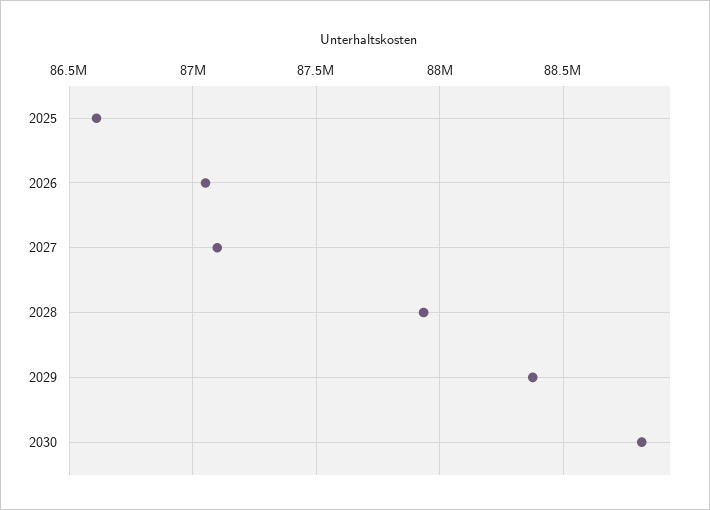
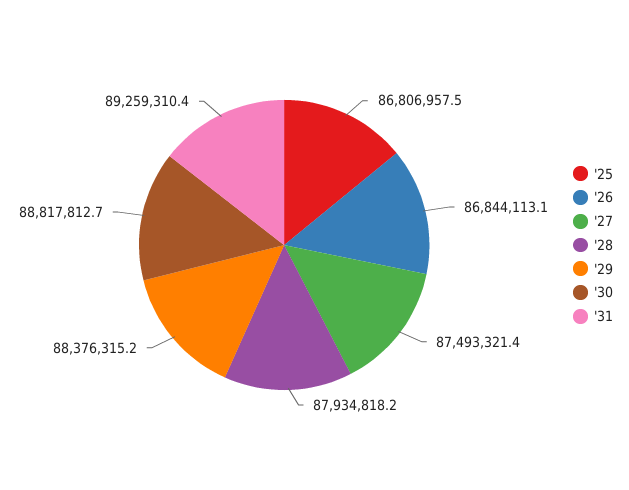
2025: 86600000 -> 86806957.5
2026: 87050000 -> 86844113.1
2027: 87100000 -> 87493321.4
'31: none -> 89259310.4

